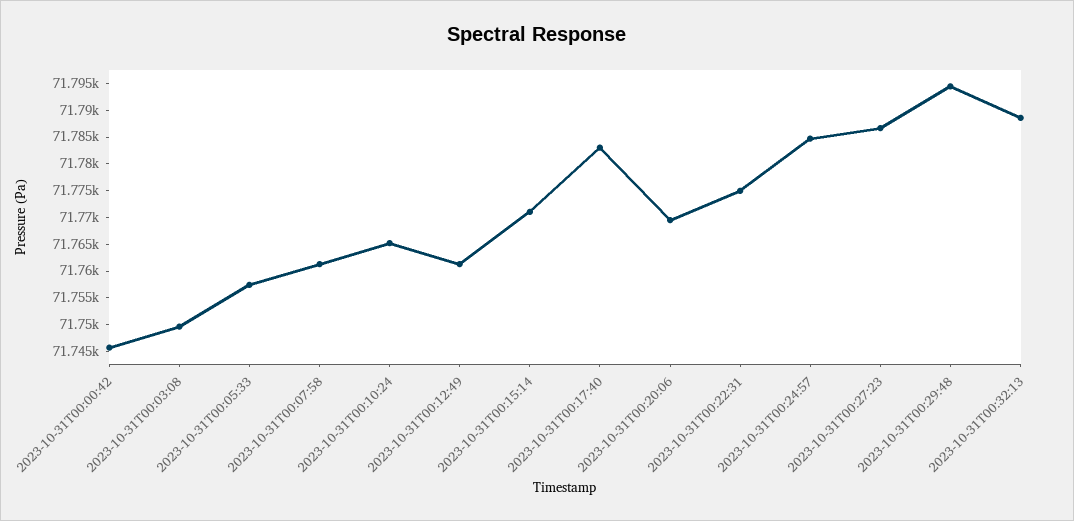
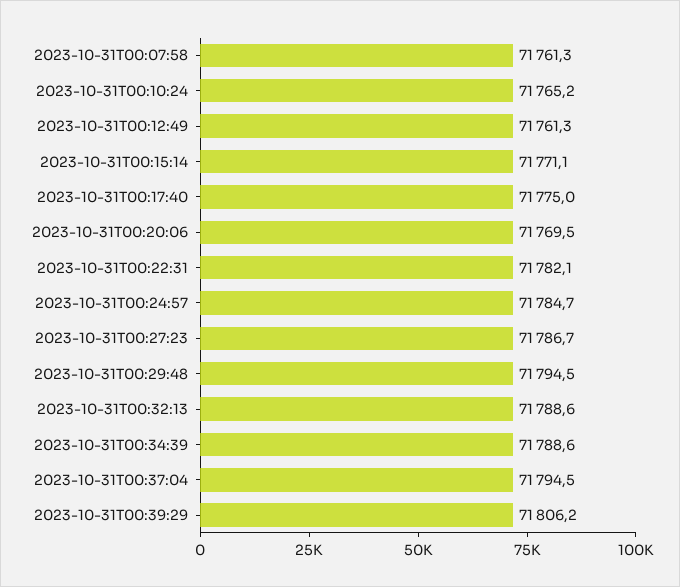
2023-10-31T00:00:42: 71745 -> none
2023-10-31T00:03:08: 71750 -> none
2023-10-31T00:05:33: 71757.5 -> none
2023-10-31T00:17:40: 71782.5 -> 71775
2023-10-31T00:22:31: 71775 -> 71782.1
2023-10-31T00:34:39: none -> 71788.6
2023-10-31T00:37:04: none -> 71794.5
2023-10-31T00:39:29: none -> 71806.2

